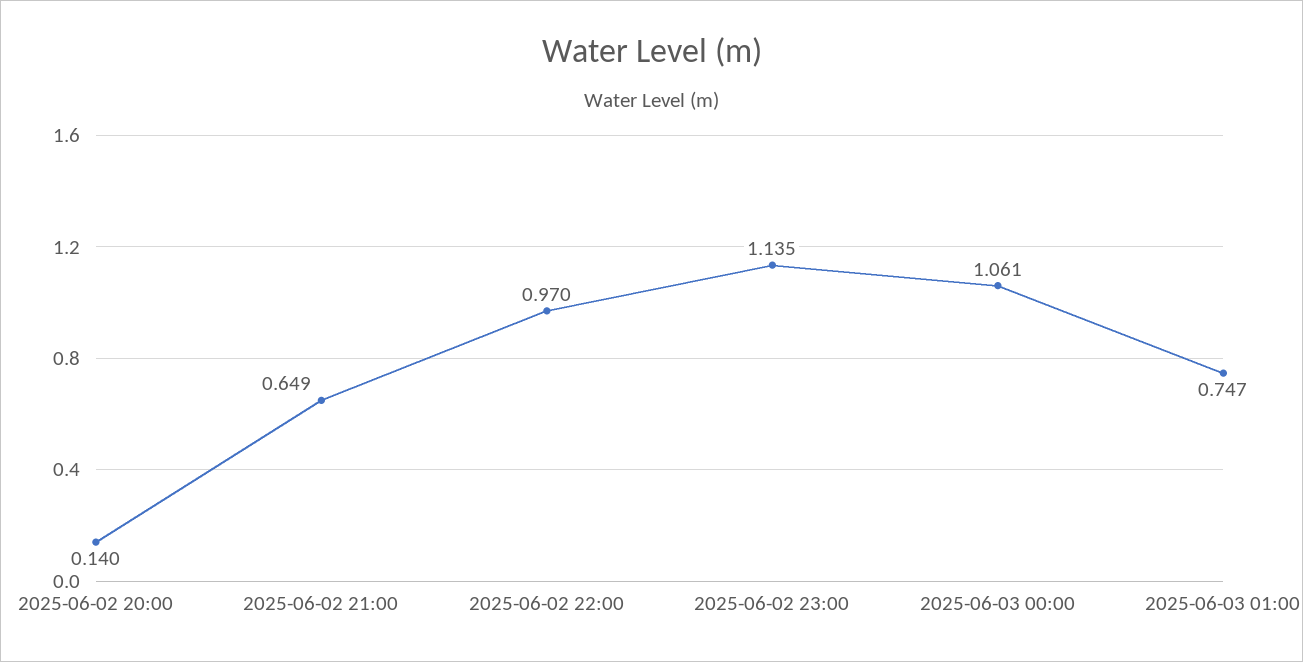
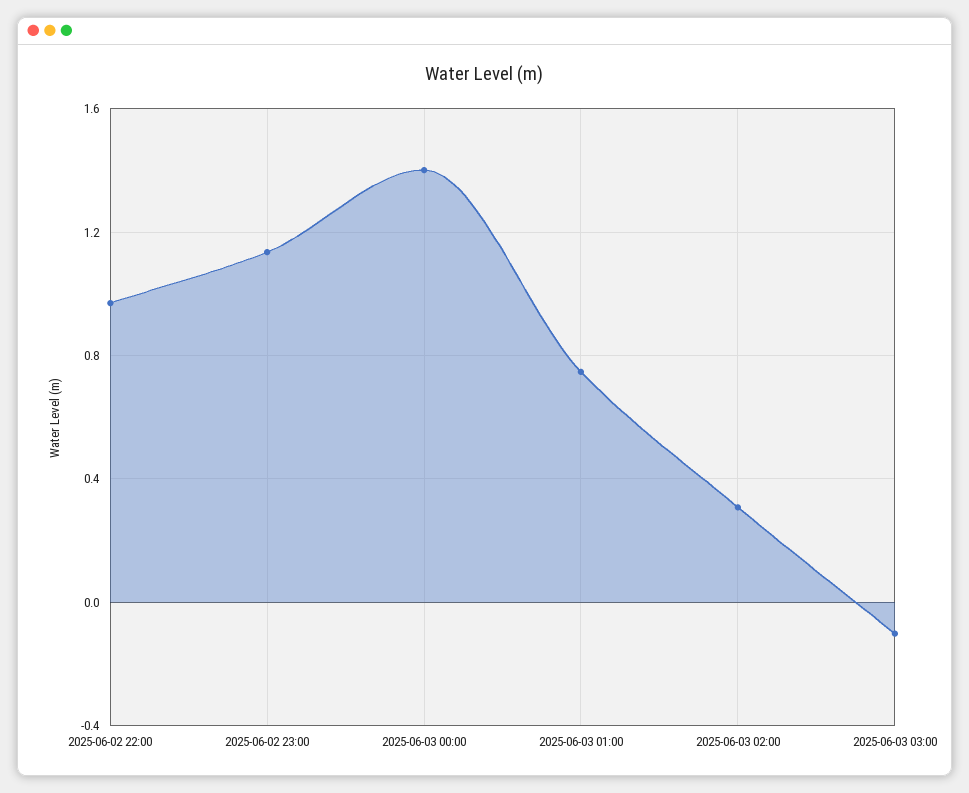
2025-06-02 20:00: 0.14 -> none
2025-06-02 21:00: 0.649 -> none
2025-06-03 00:00: 1.061 -> 1.4
2025-06-03 02:00: none -> 0.3
2025-06-03 03:00: none -> -0.1

